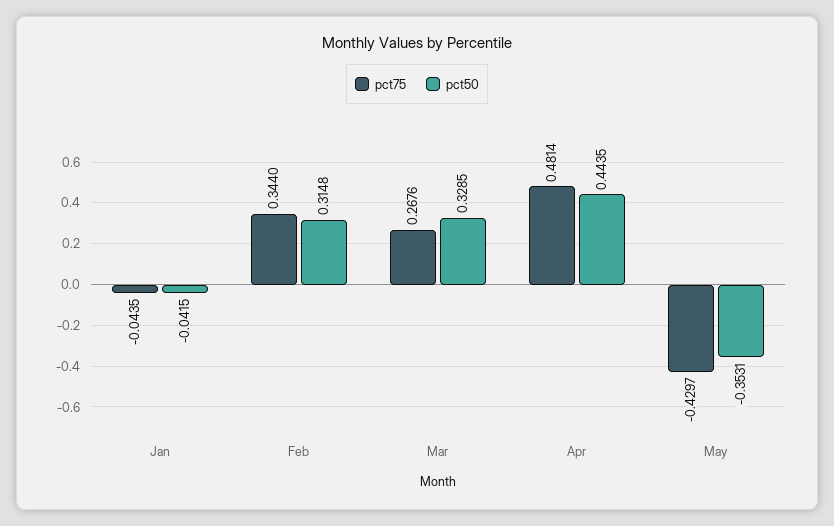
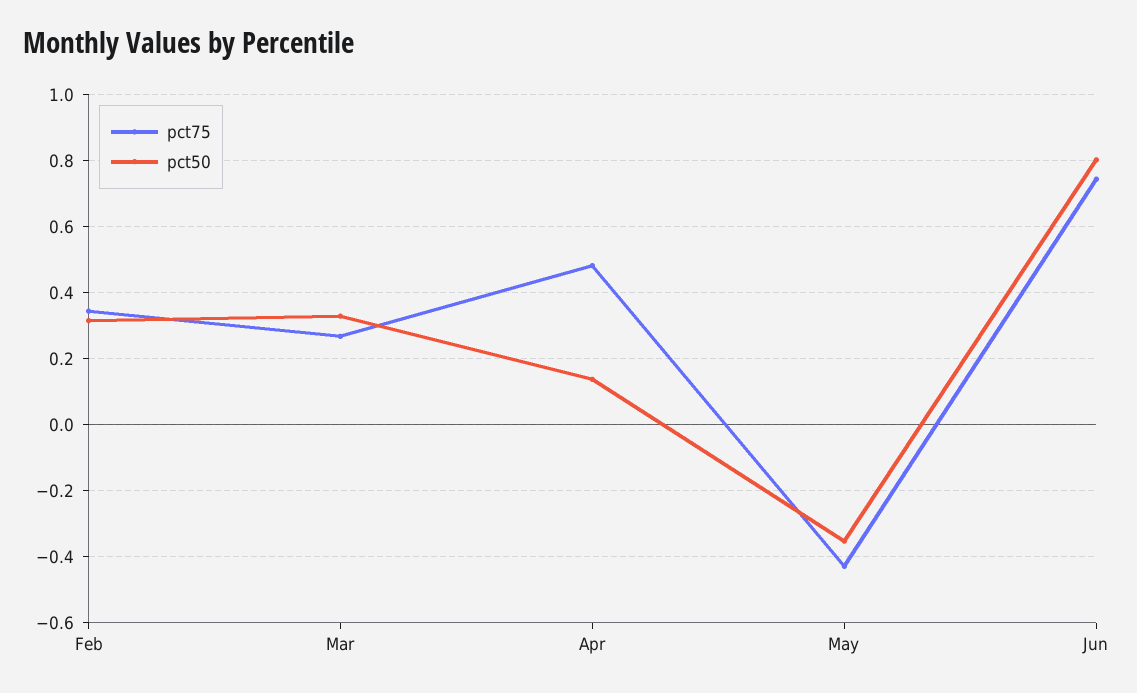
pct75, Jan: -0.0435 -> none
pct50, Jan: -0.0415 -> none
pct50, Apr: 0.4435 -> 0.14
pct75, Jun: none -> 0.74
pct50, Jun: none -> 0.8

